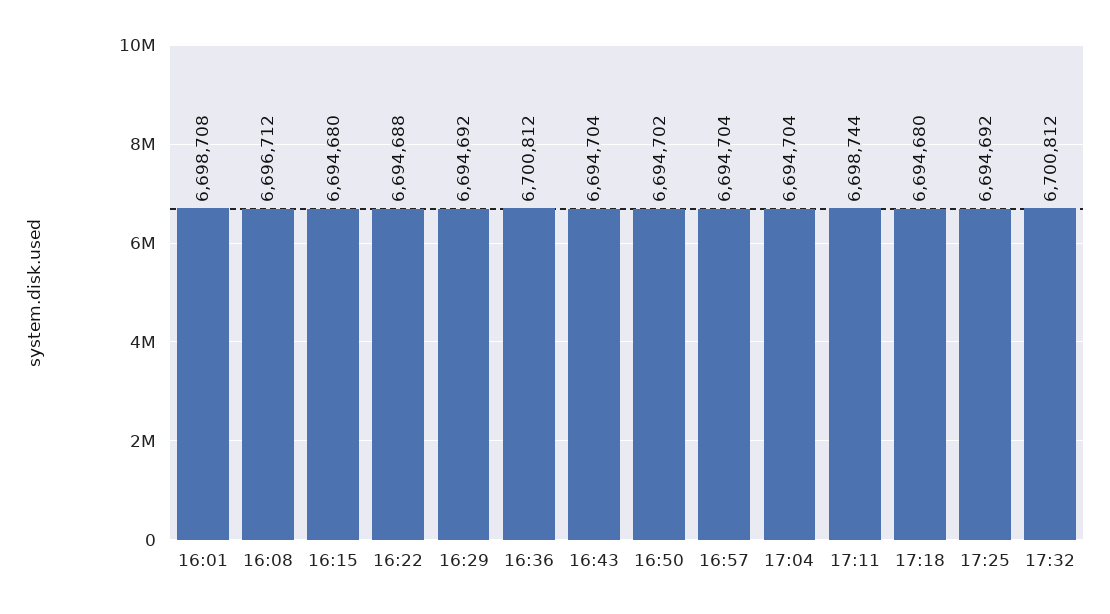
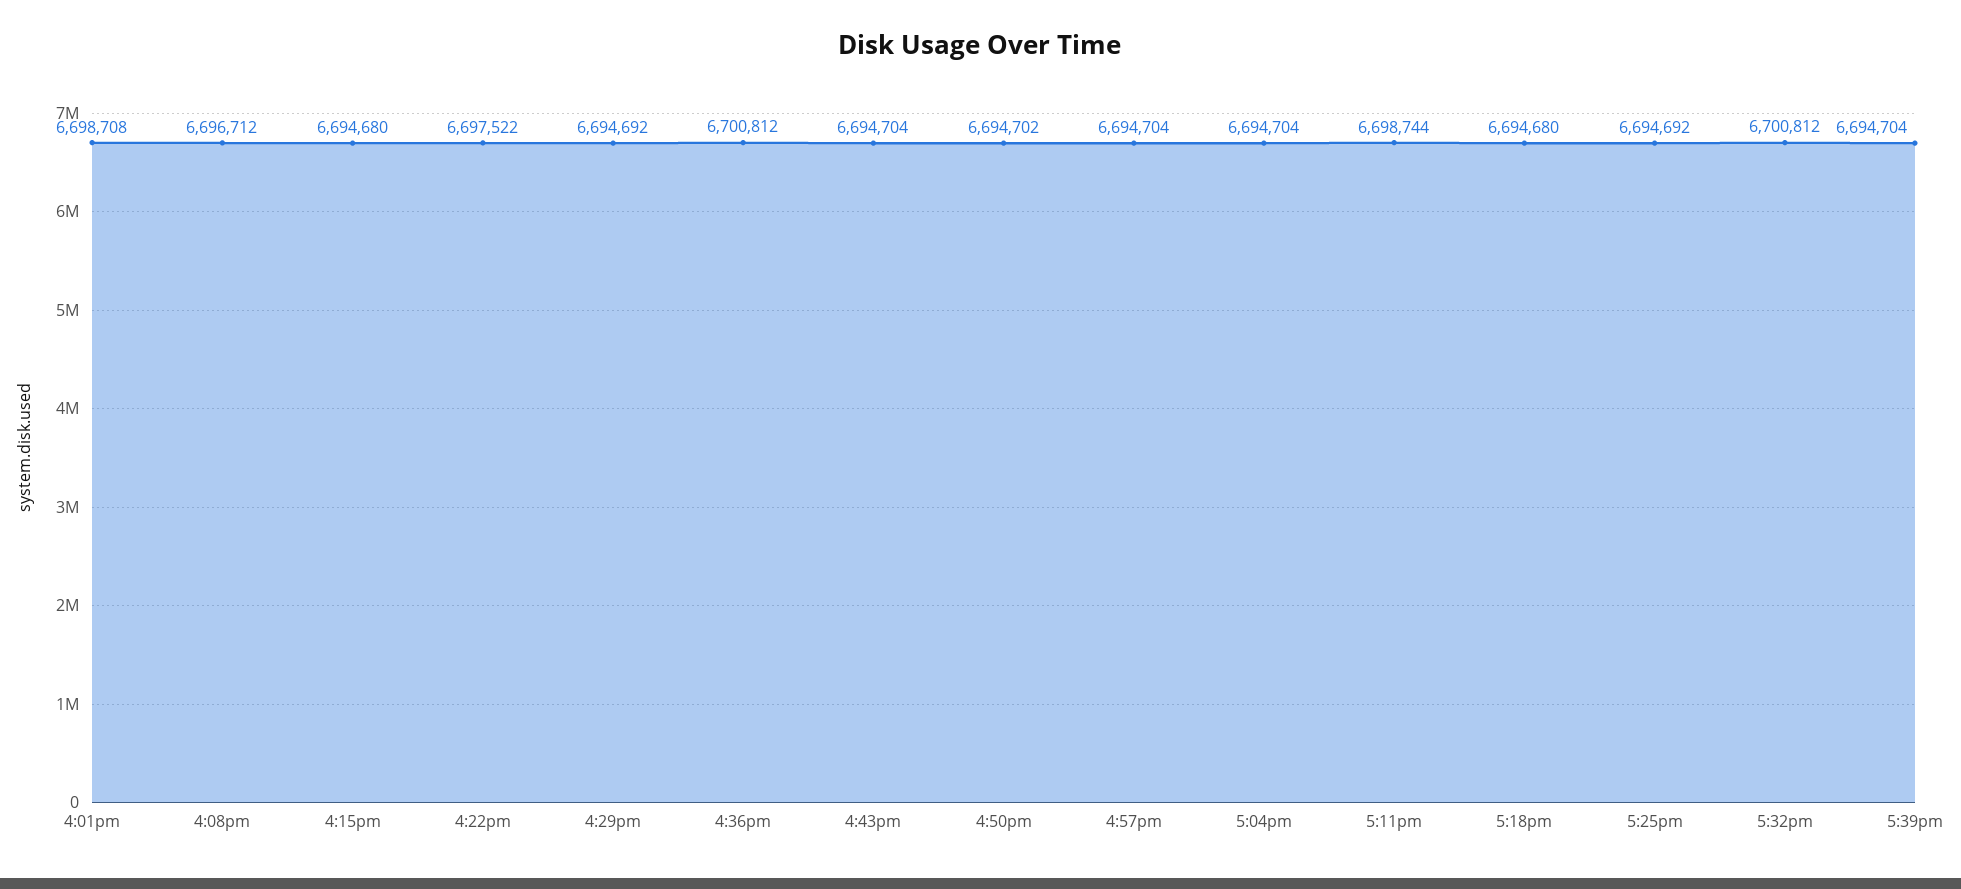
16:22: 6694688 -> 6697522
5:39pm: none -> 6694704

